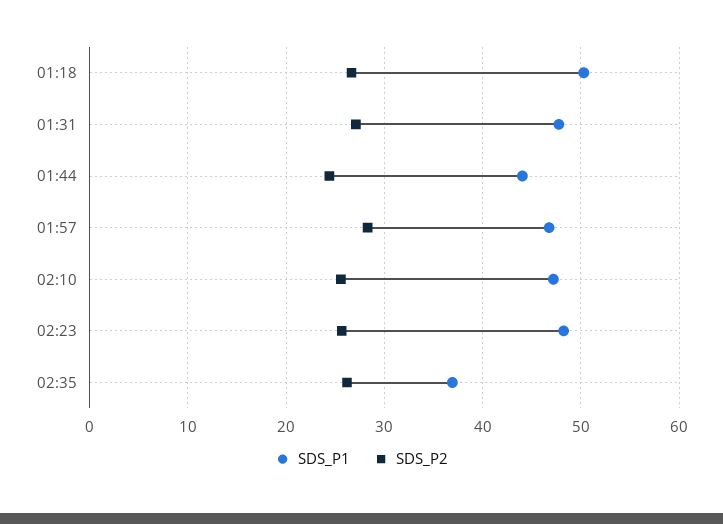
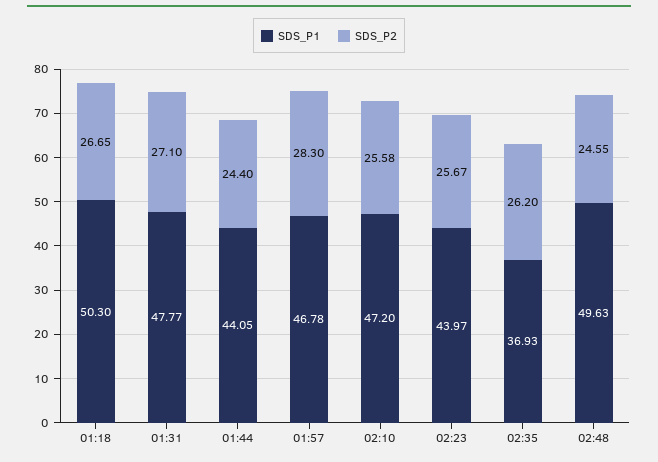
SDS_P1, 02:23: 48 -> 43.97
SDS_P1, 02:48: none -> 49.63
SDS_P2, 02:48: none -> 24.55

